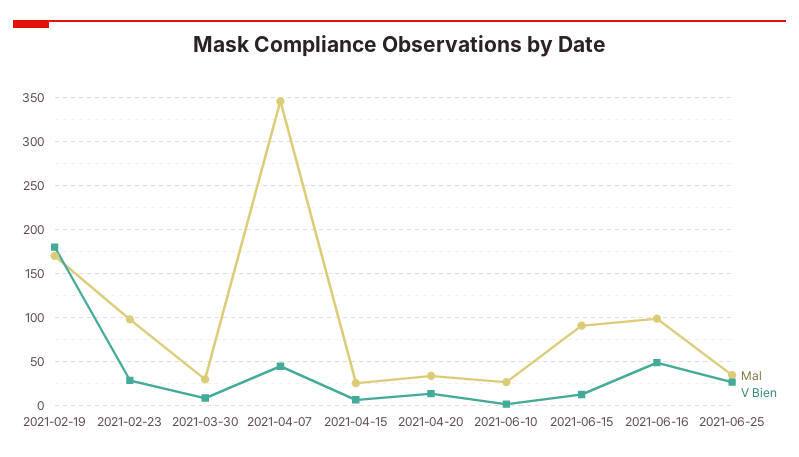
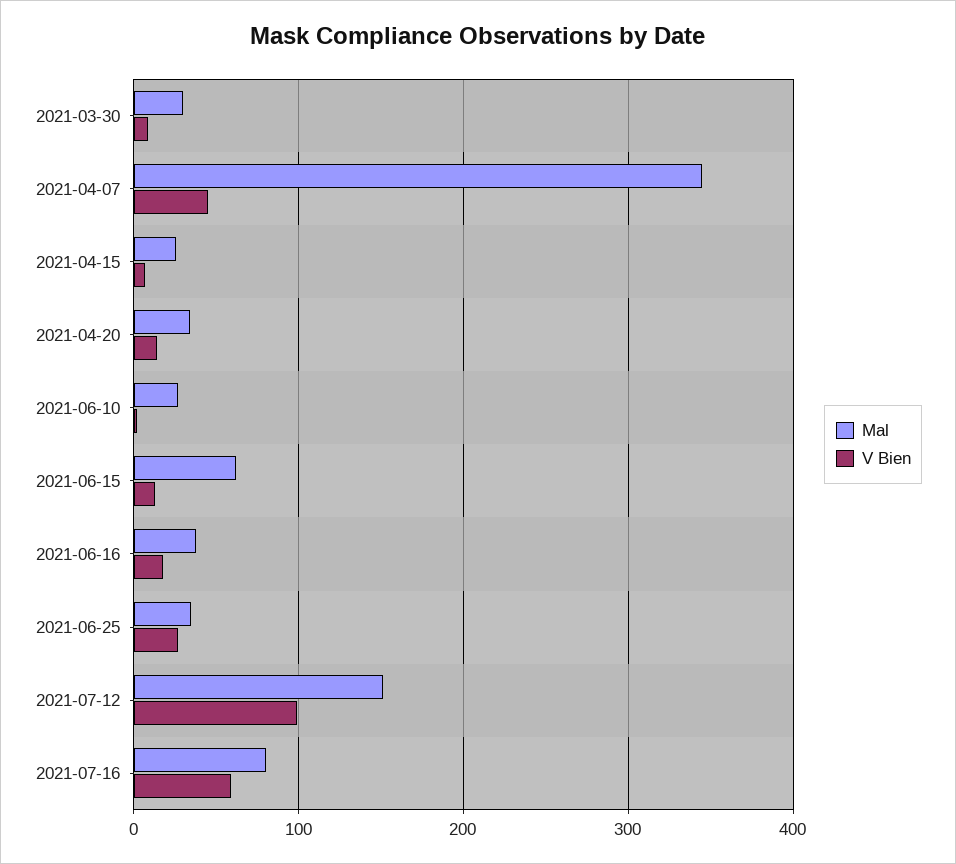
Mal, 2021-02-19: 170 -> none
V Bien, 2021-02-19: 180 -> none
Mal, 2021-02-23: 100 -> none
V Bien, 2021-02-23: 30 -> none
Mal, 2021-06-15: 90 -> 60
Mal, 2021-06-16: 100 -> 40
V Bien, 2021-06-16: 50 -> 20
Mal, 2021-07-12: none -> 150
V Bien, 2021-07-12: none -> 100
Mal, 2021-07-16: none -> 80
V Bien, 2021-07-16: none -> 60

